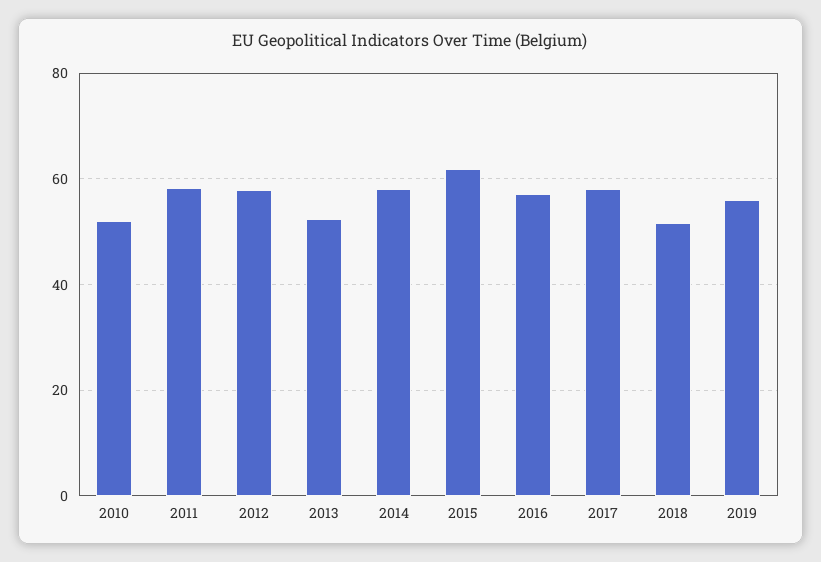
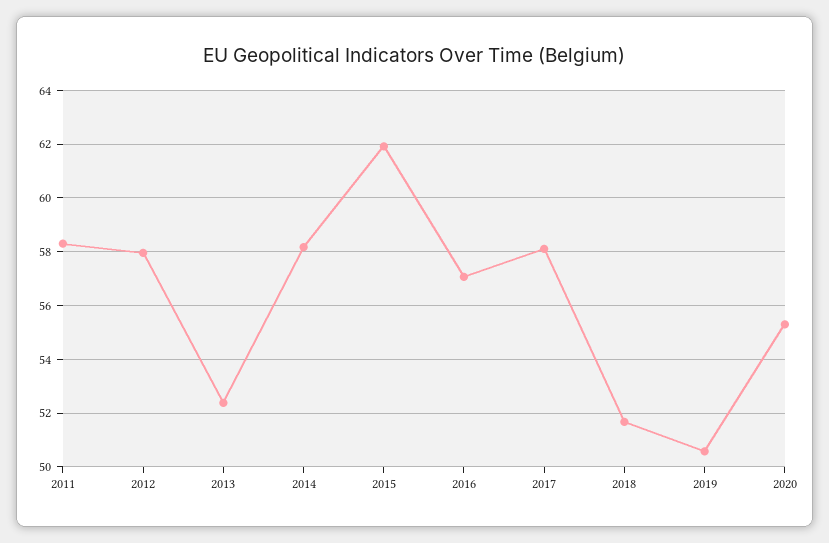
2010: 52 -> none
2019: 56 -> 50.5
2020: none -> 55.25

